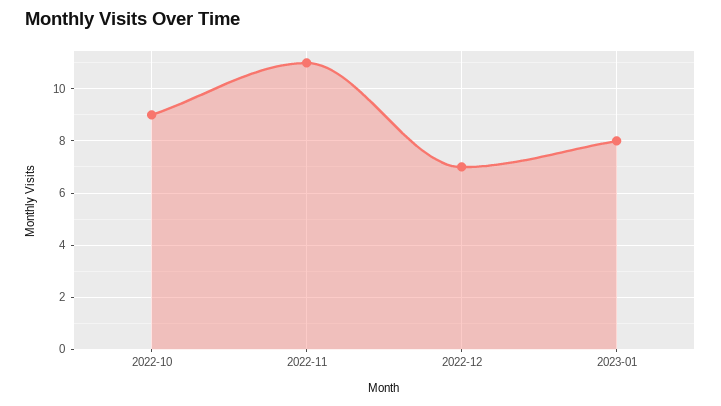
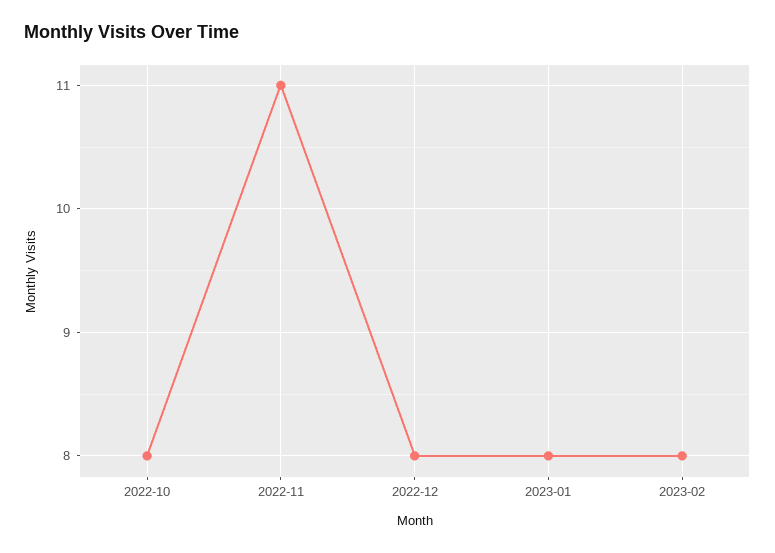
2022-10: 9 -> 8
2022-12: 7 -> 8
2023-02: none -> 8

